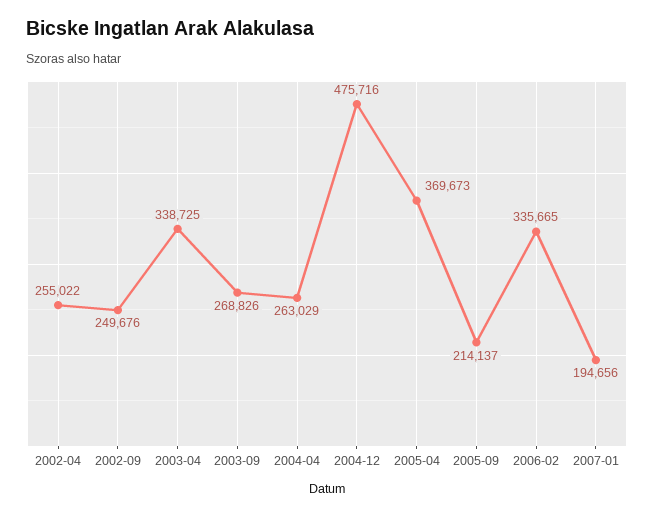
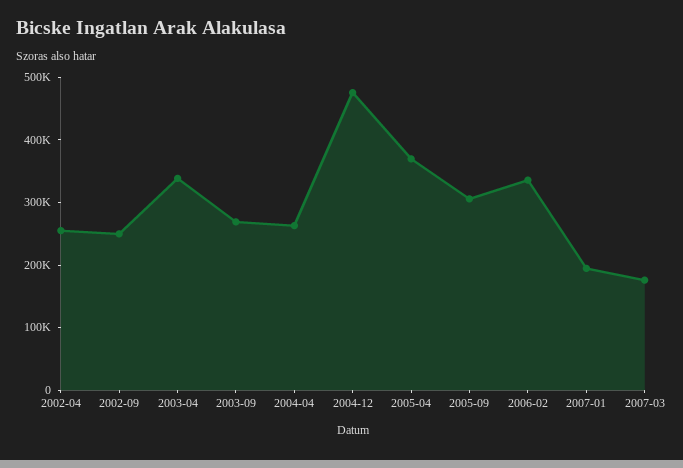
2005-09: 214137 -> 300000
2007-03: none -> 180000

